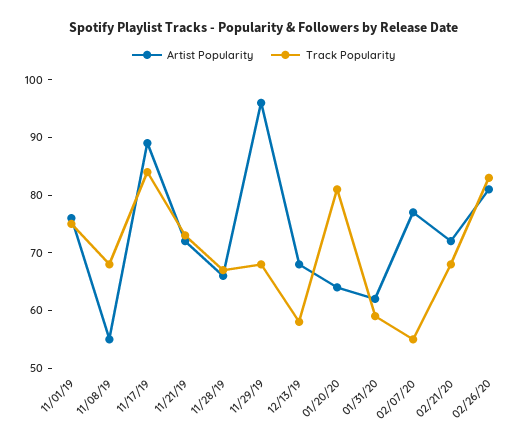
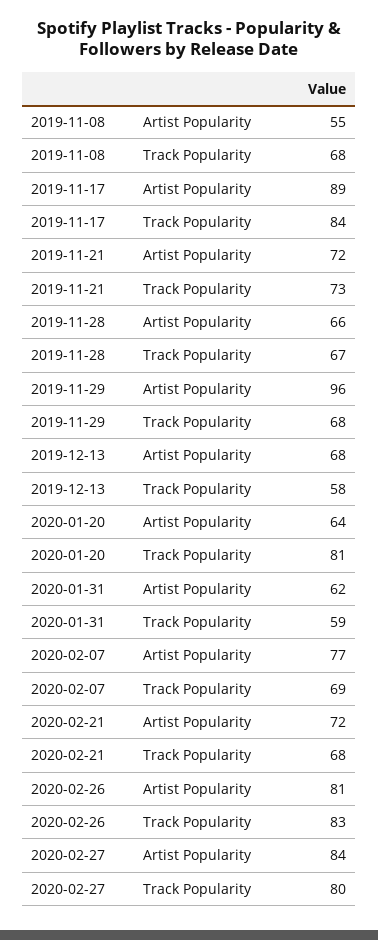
Artist Popularity, 11/01/19: 75 -> none
Track Popularity, 11/01/19: 75 -> none
Track Popularity, 02/07/20: 55 -> 69
Artist Popularity, 2020-02-27: none -> 84
Track Popularity, 2020-02-27: none -> 80

